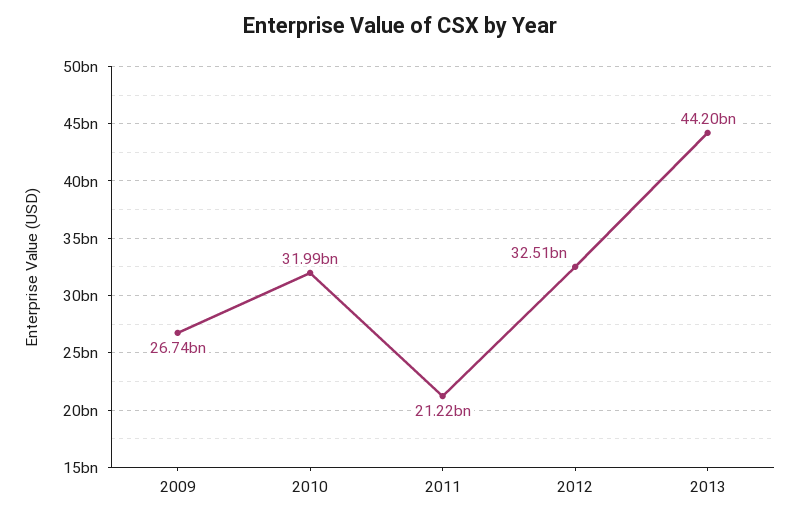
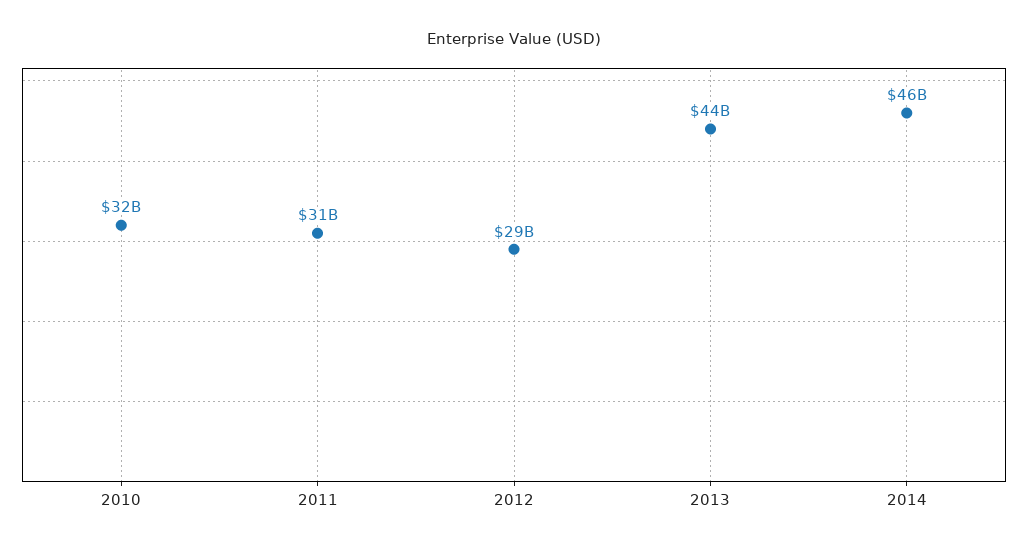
2009: 26740000000 -> none
2011: 21220000000 -> 31000000000
2012: 32510000000 -> 29000000000
2014: none -> 46000000000

